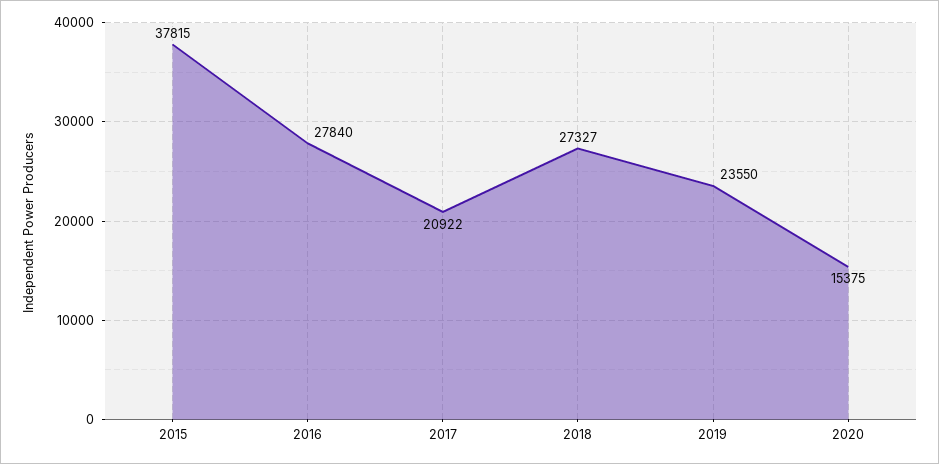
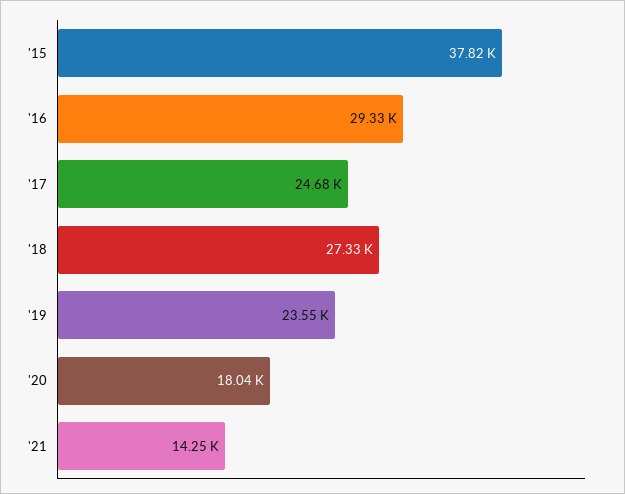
2016: 27840 -> 29330
2017: 20922 -> 24680
2020: 15375 -> 18040
'21: none -> 14250

